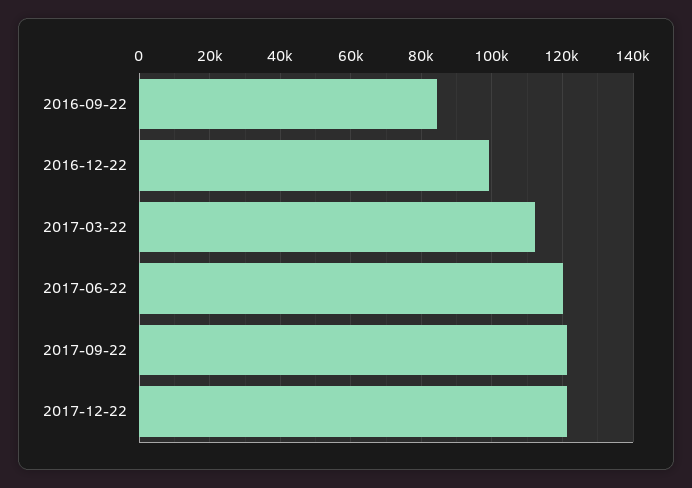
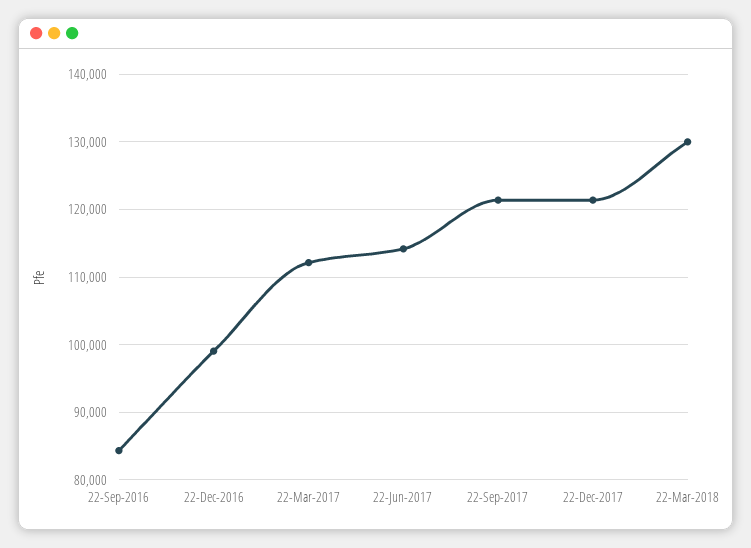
2017-06-22: 120000 -> 114000
22-Mar-2018: none -> 130000

